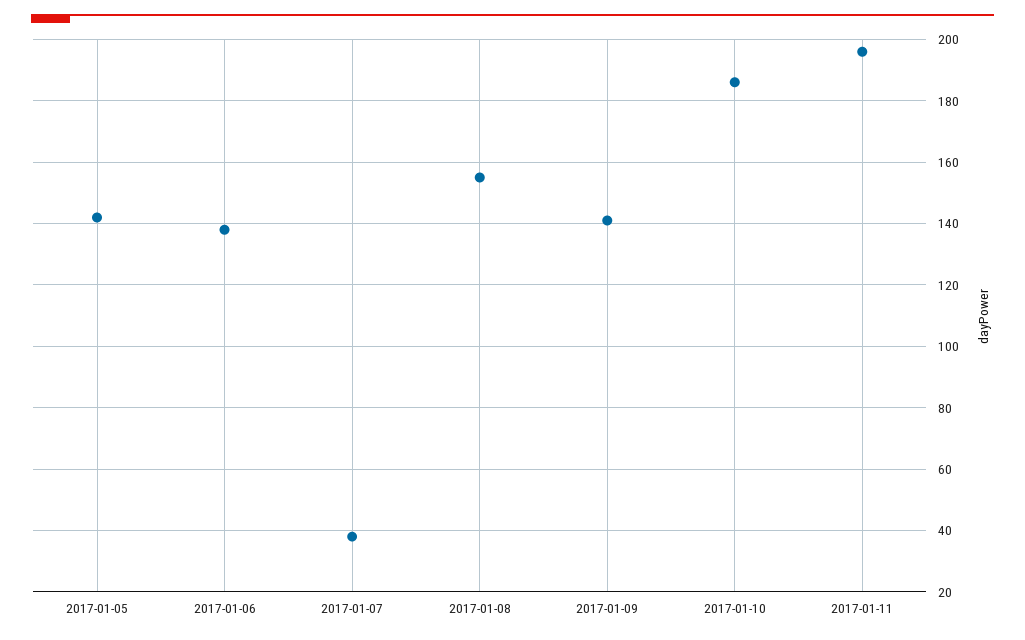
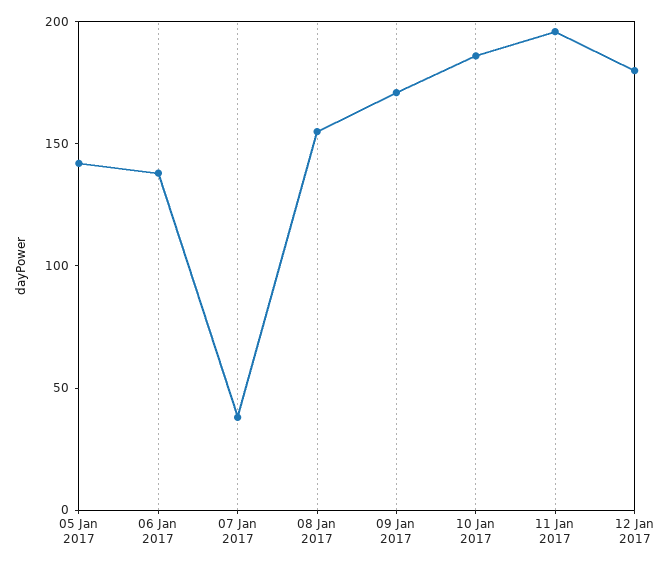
2017-01-09: 140 -> 170
12 Jan 2017: none -> 180

